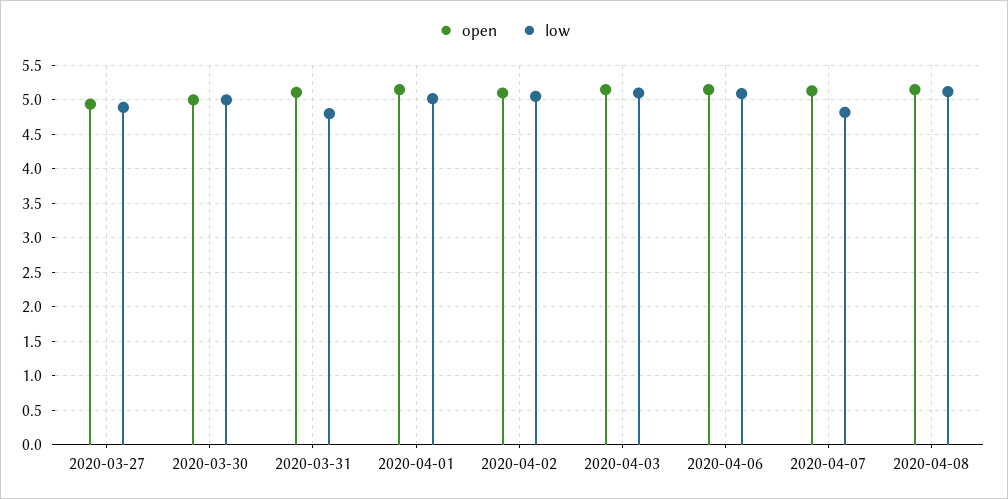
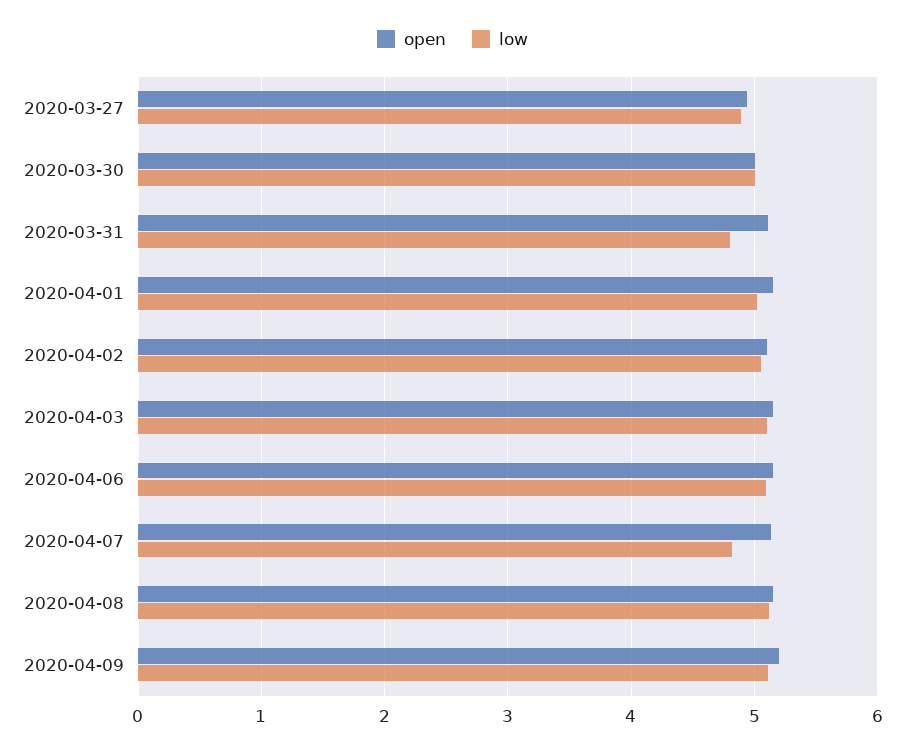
open, 2020-04-09: none -> 5.2
low, 2020-04-09: none -> 5.1

